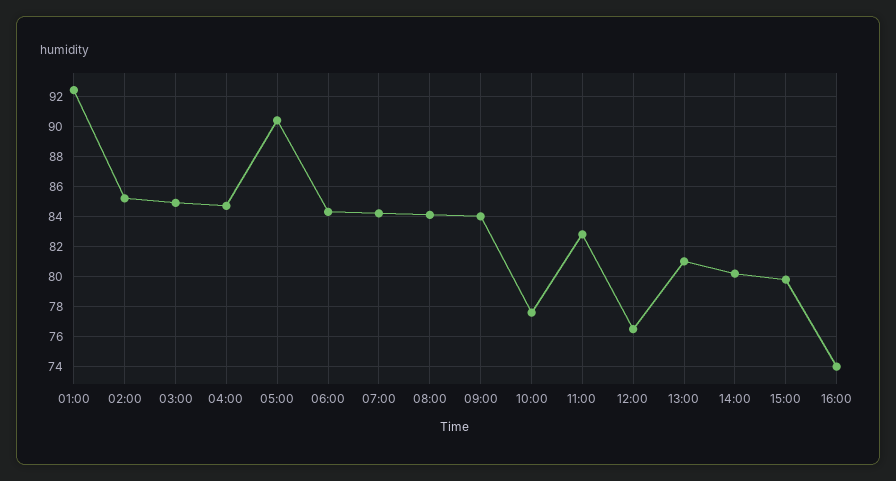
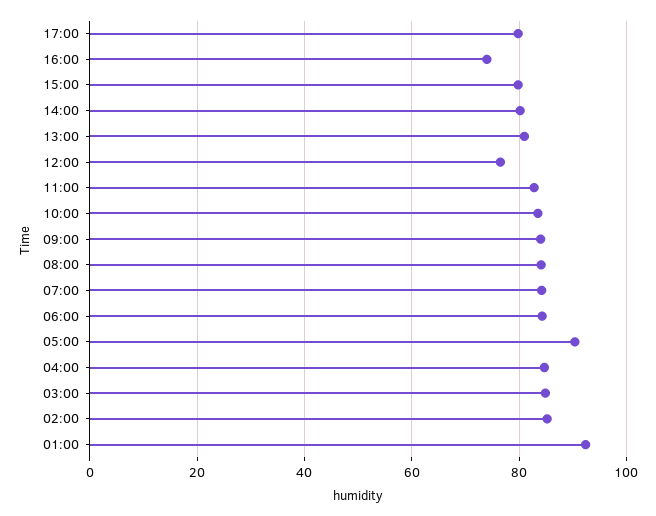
10:00: 77.5 -> 84
17:00: none -> 80

